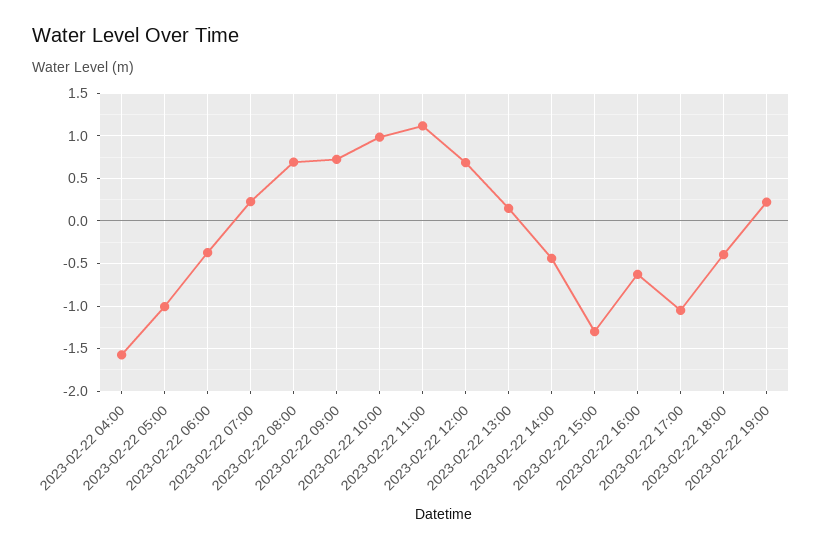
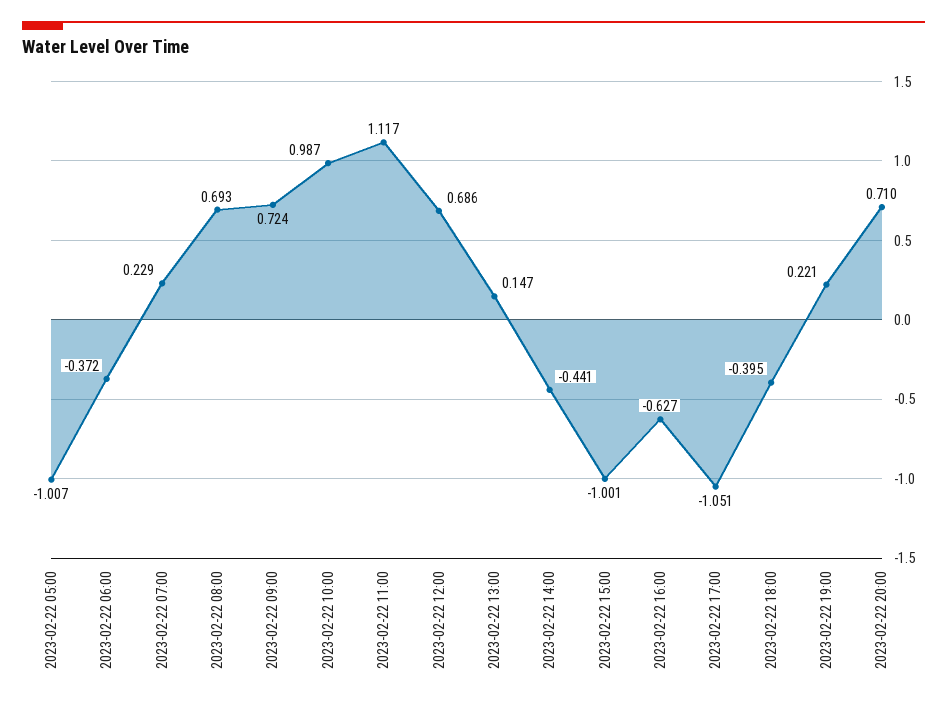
2023-02-22 04:00: -1.6 -> none
2023-02-22 15:00: -1.3 -> -1.001
2023-02-22 20:00: none -> 0.71

